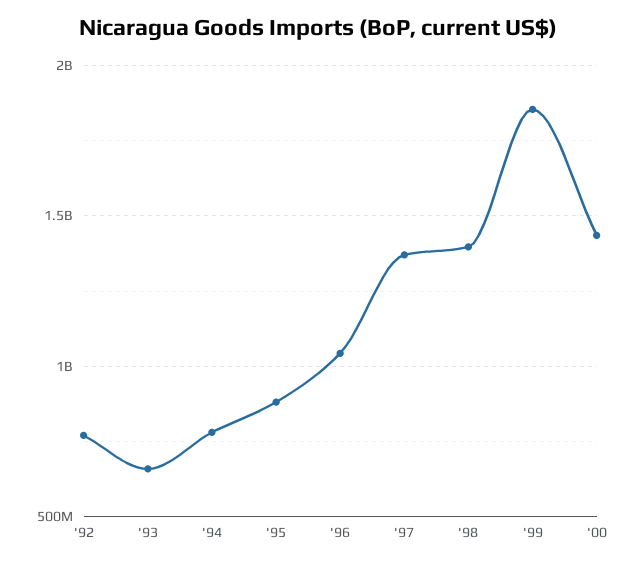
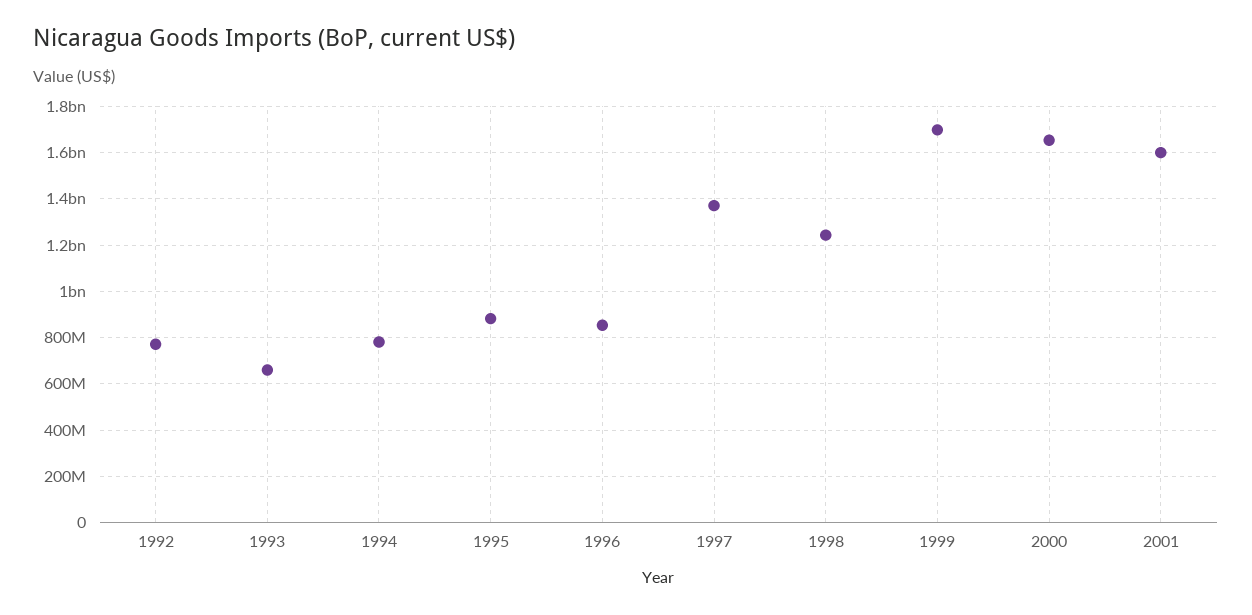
'96: 1050000000 -> 850000000
'98: 1400000000 -> 1250000000
'99: 1850000000 -> 1700000000
'00: 1450000000 -> 1650000000
2001: none -> 1600000000

